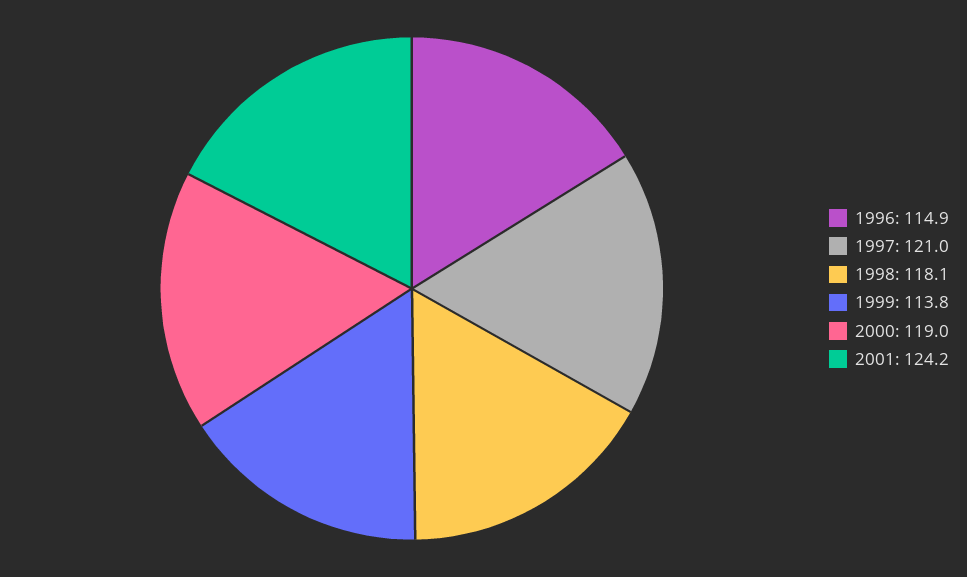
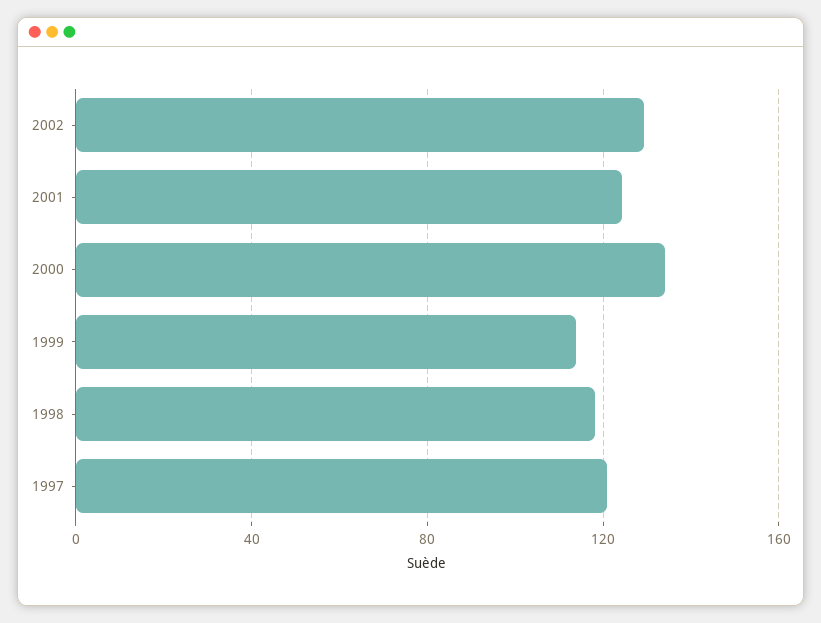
1996: 114.9 -> none
2000: 119 -> 135
2002: none -> 130

